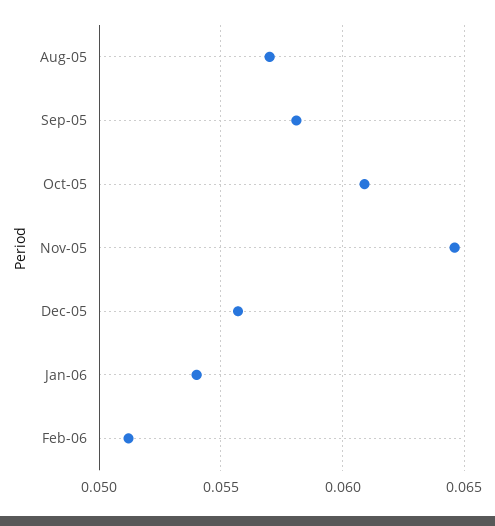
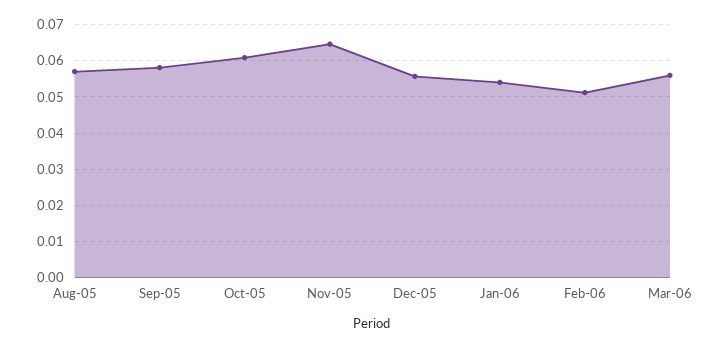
Mar-06: none -> 0.056

